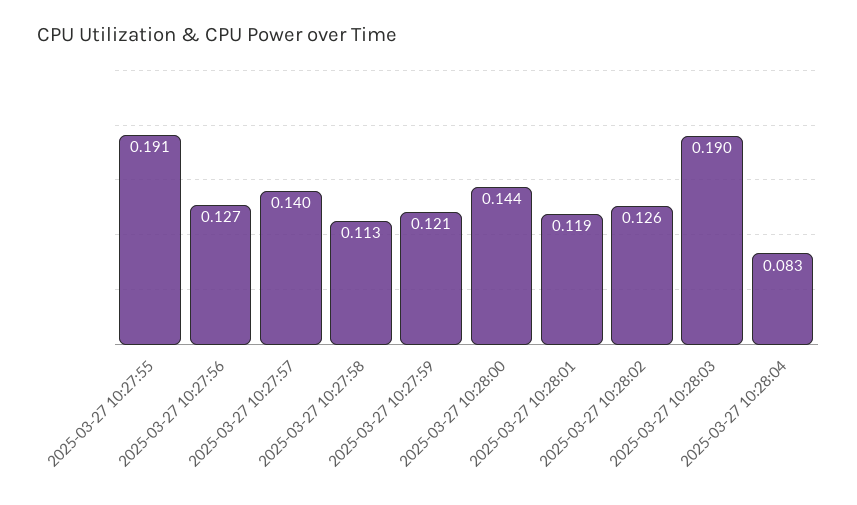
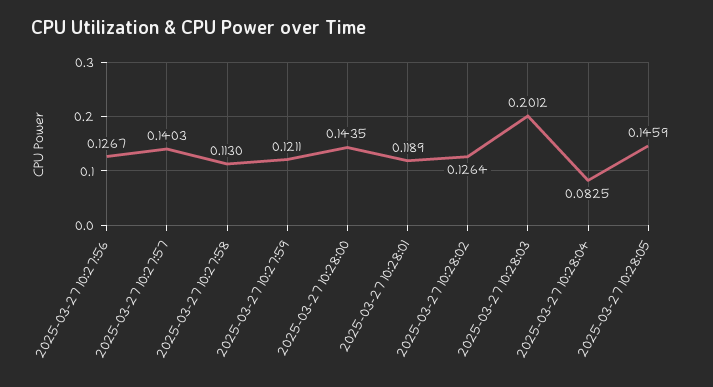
2025-03-27 10:27:55: 0.191 -> none
2025-03-27 10:28:03: 0.19 -> 0.2012
2025-03-27 10:28:05: none -> 0.1459

